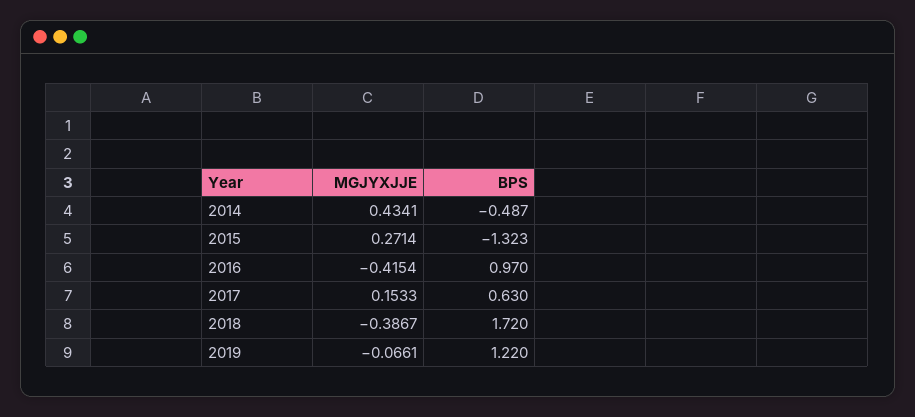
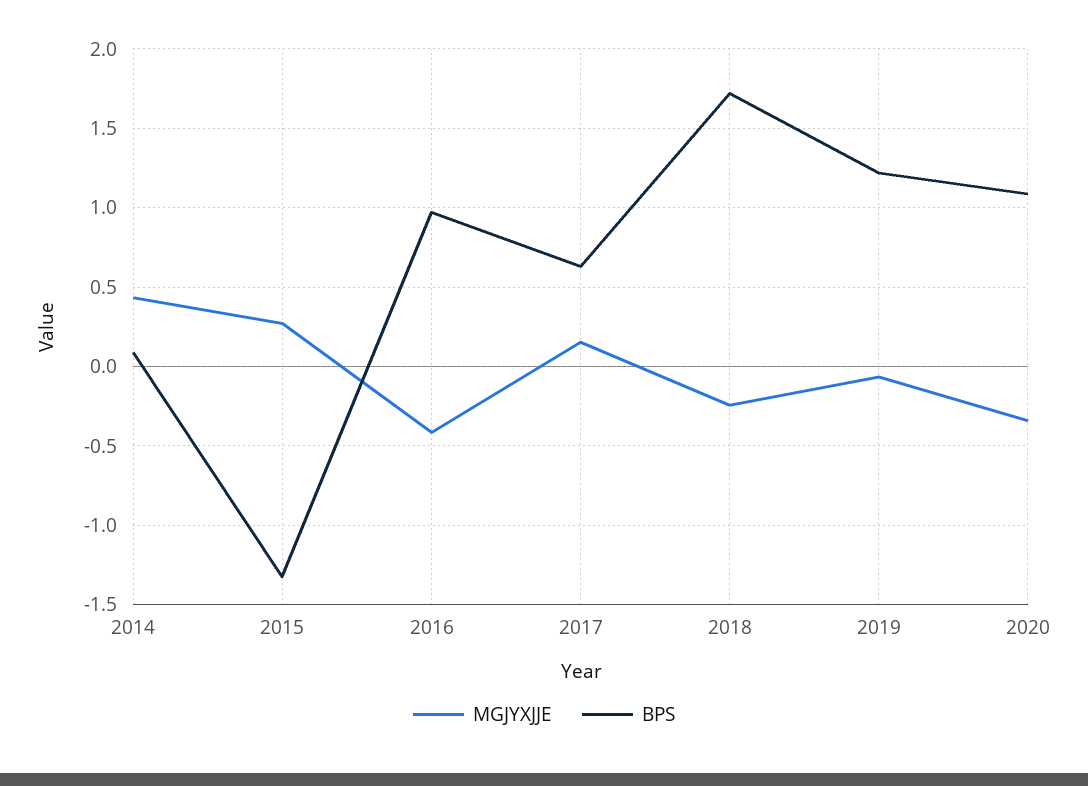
BPS, 2014: -0.487 -> 0.1
MGJYXJJE, 2018: -0.3867 -> -0.25
MGJYXJJE, 2020: none -> -0.35
BPS, 2020: none -> 1.1

